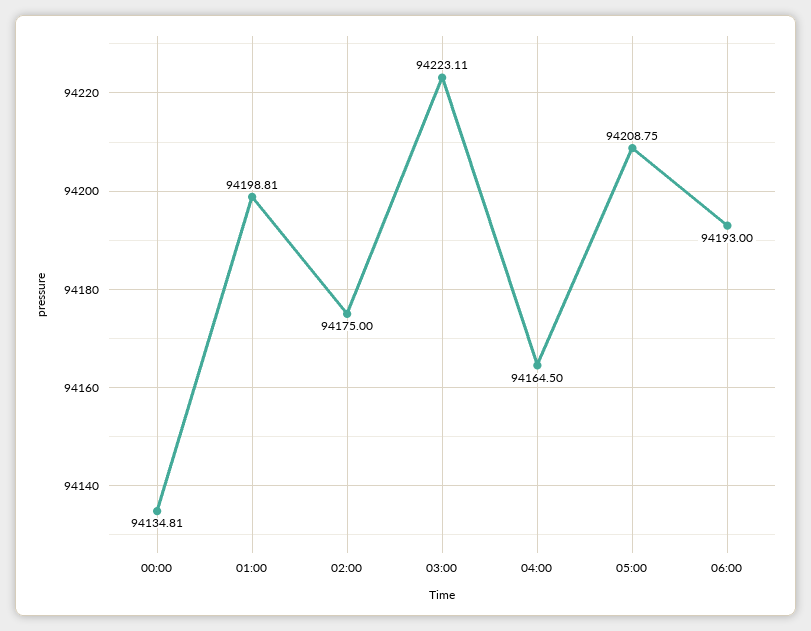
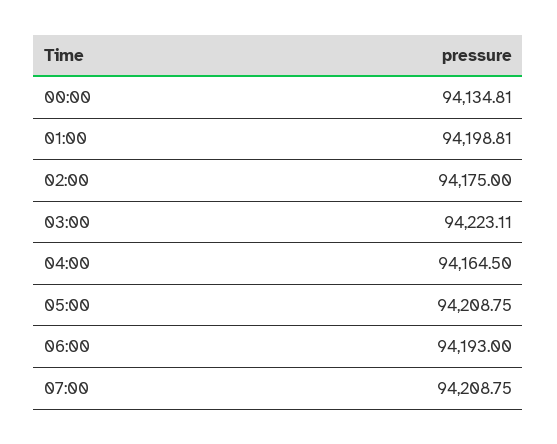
07:00: none -> 94208.75

